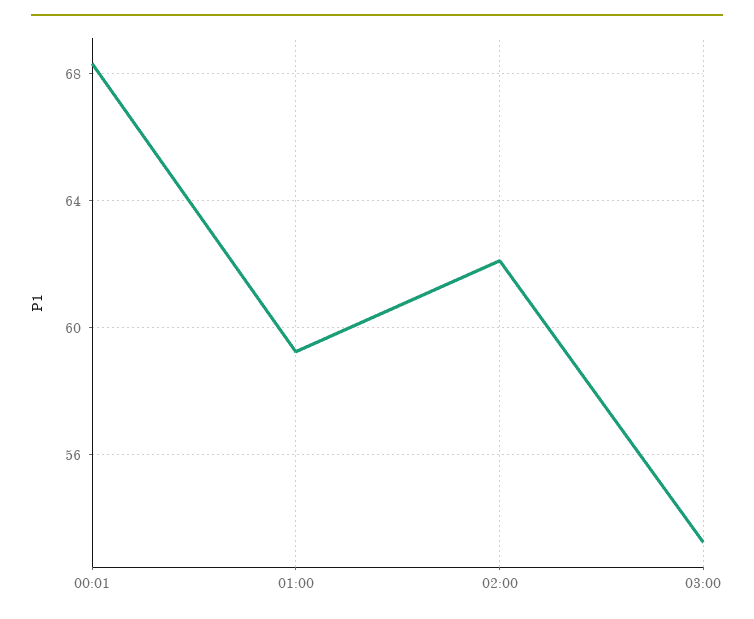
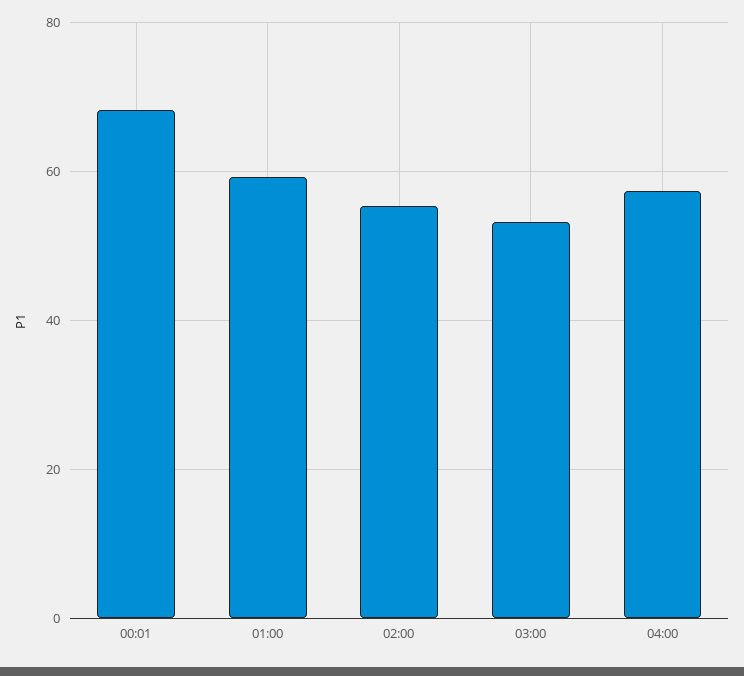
02:00: 62 -> 56
04:00: none -> 58

